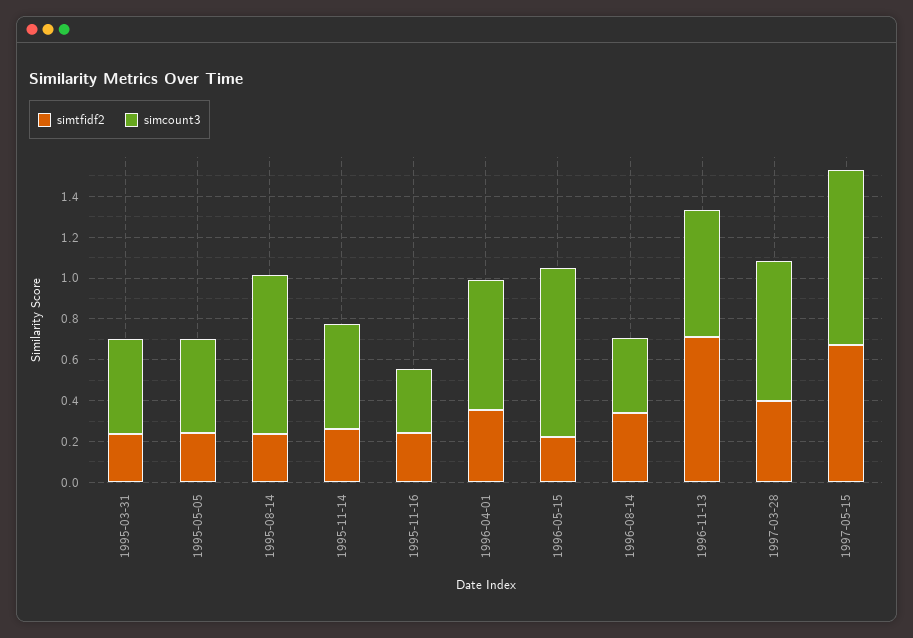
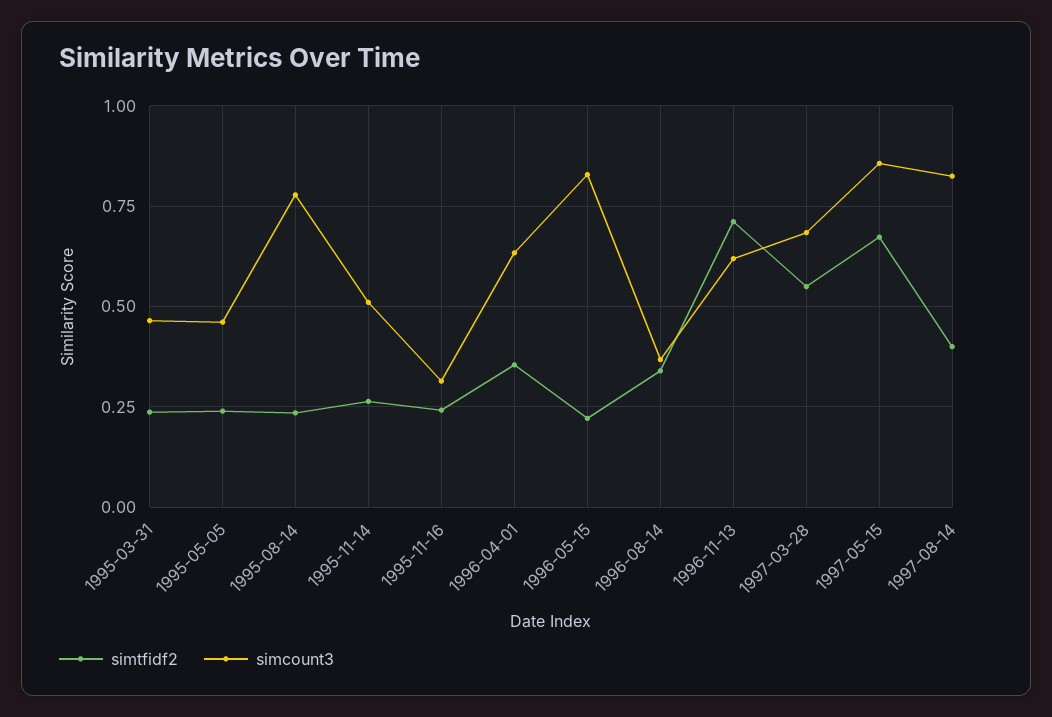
simtfidf2, 1997-03-28: 0.4 -> 0.55
simtfidf2, 1997-08-14: none -> 0.4
simcount3, 1997-08-14: none -> 0.825

